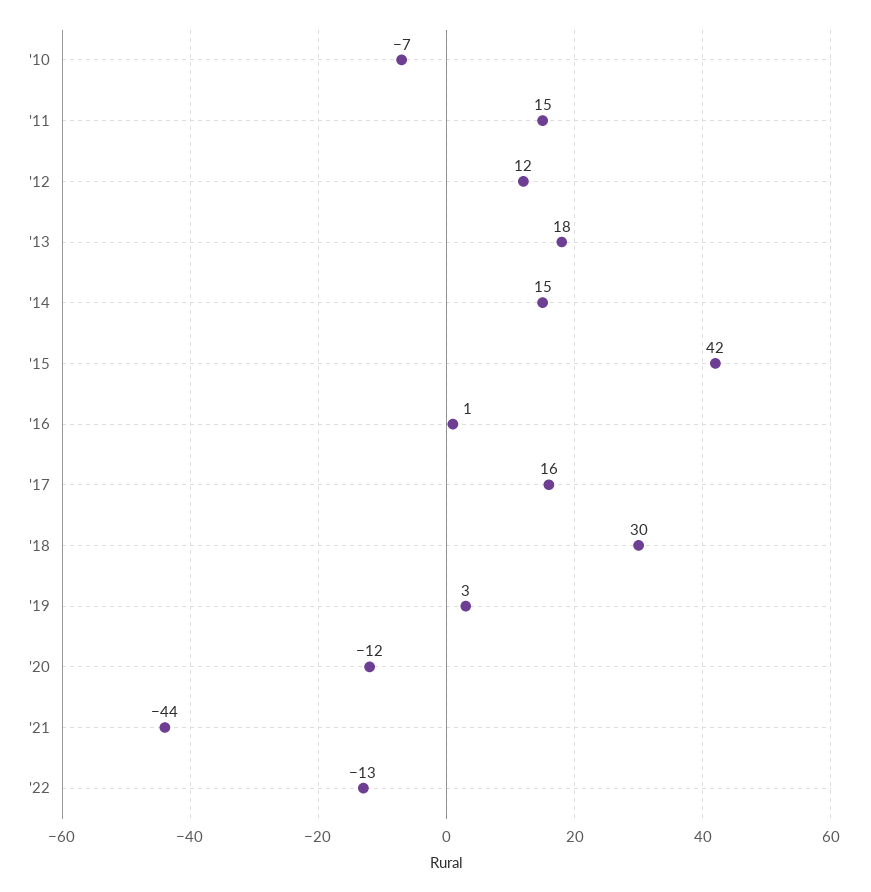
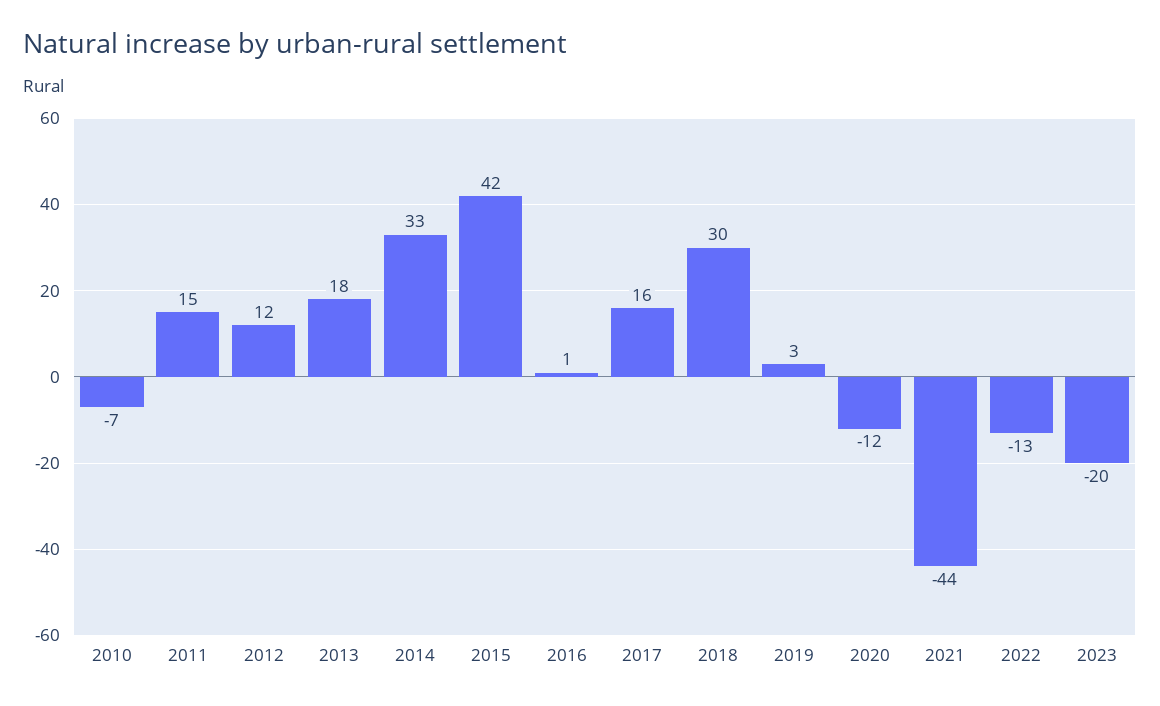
'14: 15 -> 33
2023: none -> -20

